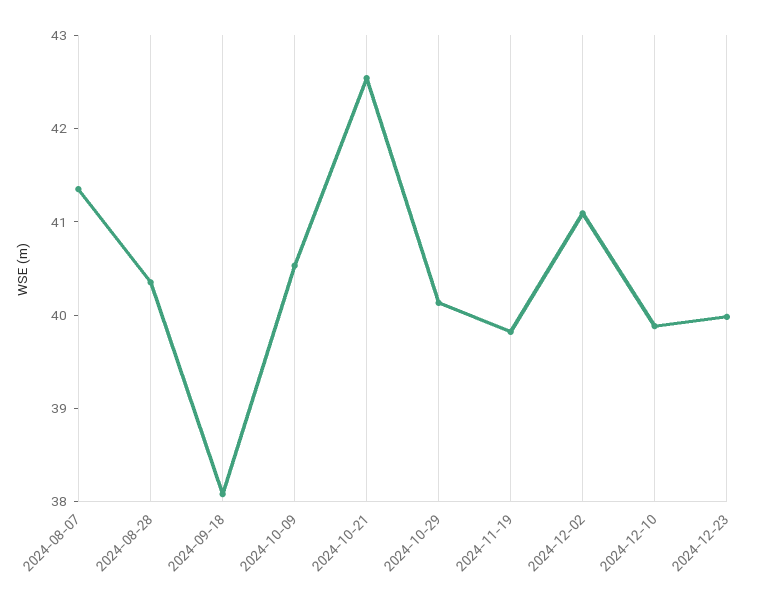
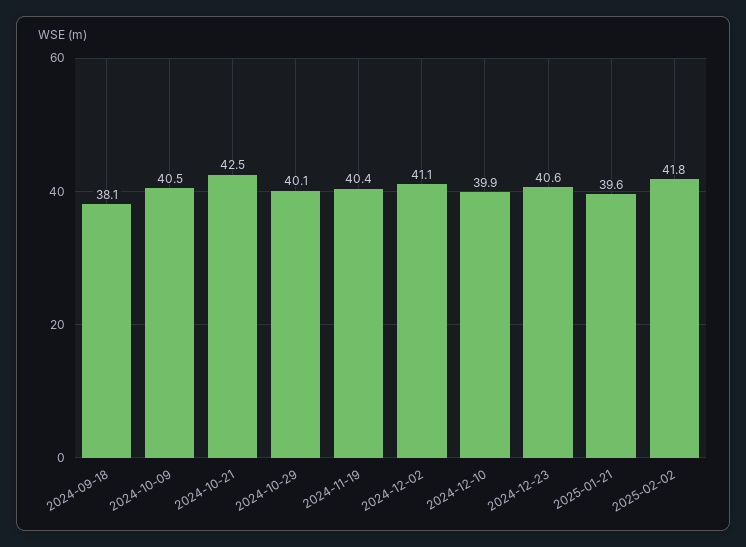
2024-08-07: 41.4 -> none
2024-08-28: 40.4 -> none
2024-11-19: 39.8 -> 40.4
2024-12-23: 40 -> 40.6
2025-01-21: none -> 39.6
2025-02-02: none -> 41.8

